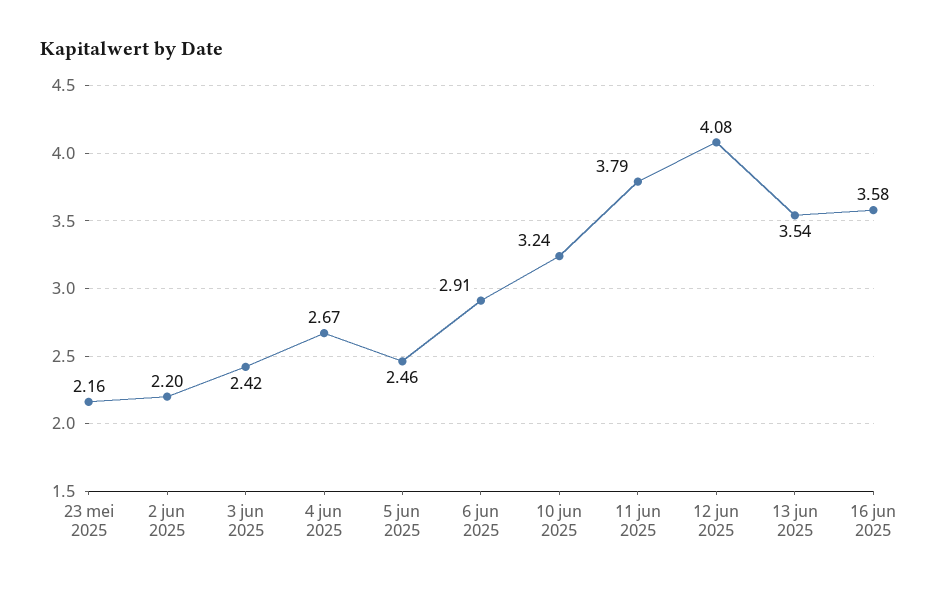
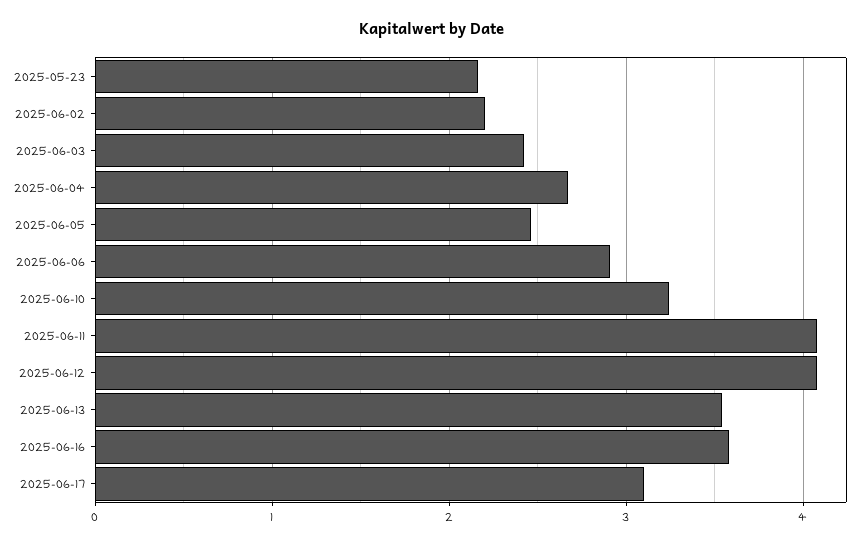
11 jun 2025: 3.79 -> 4.1
2025-06-17: none -> 3.1

